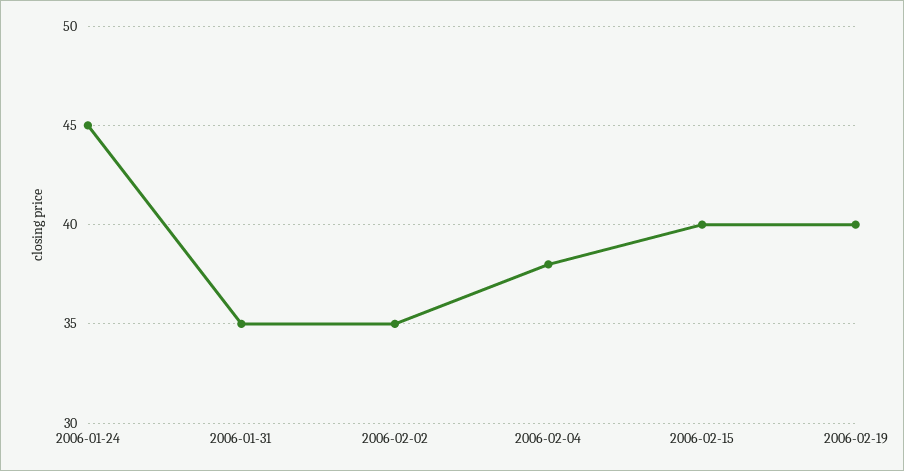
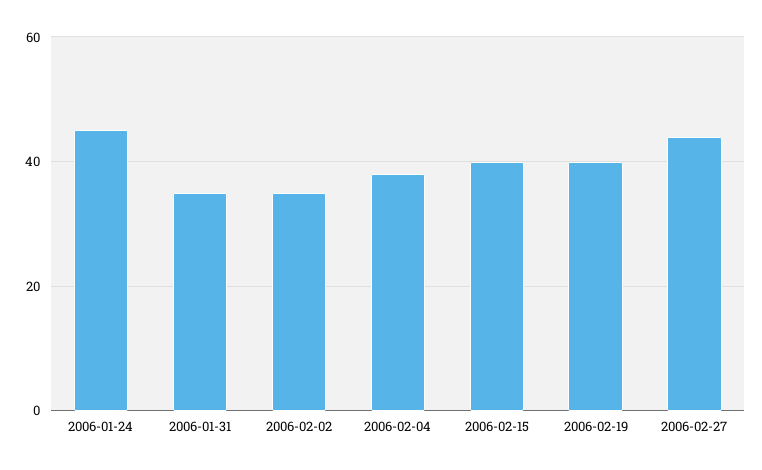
2006-02-27: none -> 45

